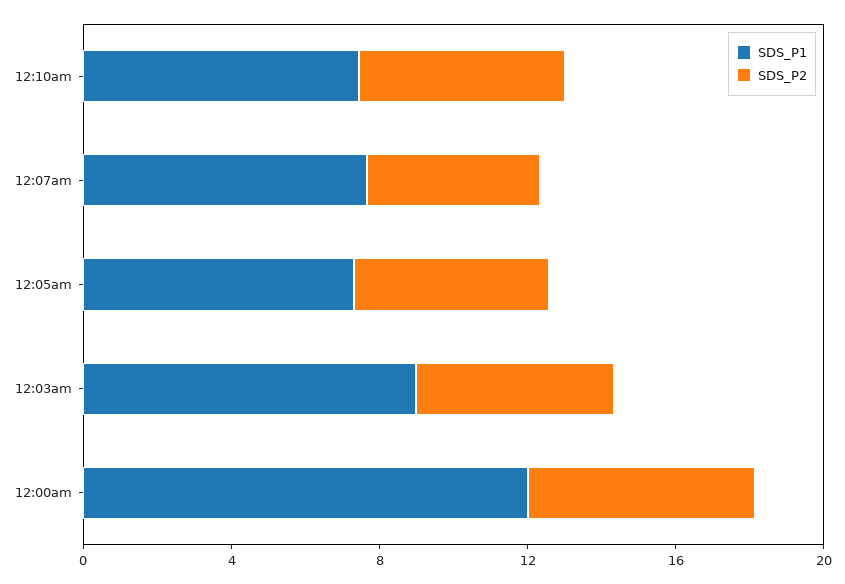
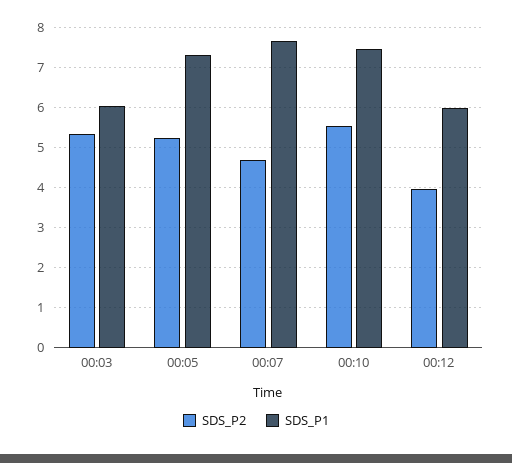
SDS_P1, 12:03am: 9 -> 6
SDS_P1, 12:00am: 12 -> none
SDS_P2, 12:00am: 6 -> none
SDS_P2, 00:12: none -> 4
SDS_P1, 00:12: none -> 6

